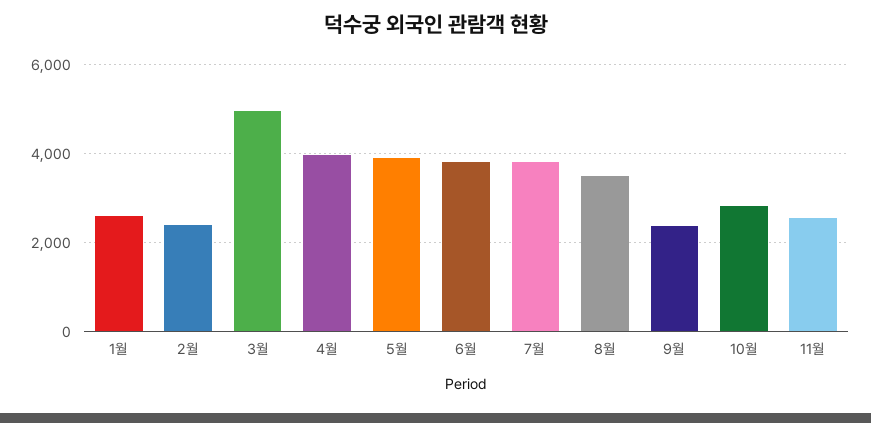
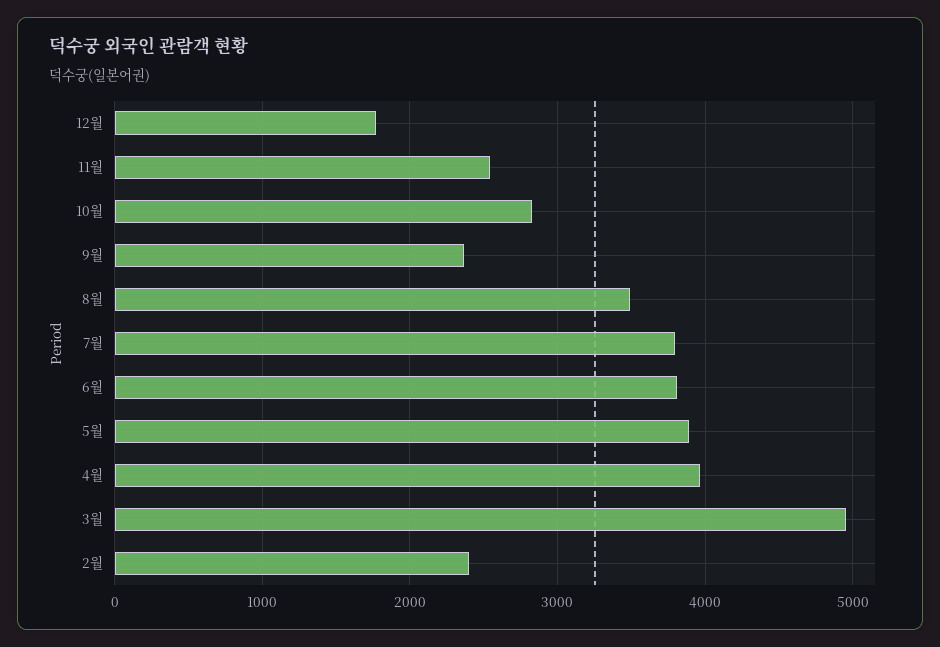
1월: 2600 -> none
12월: none -> 1800

